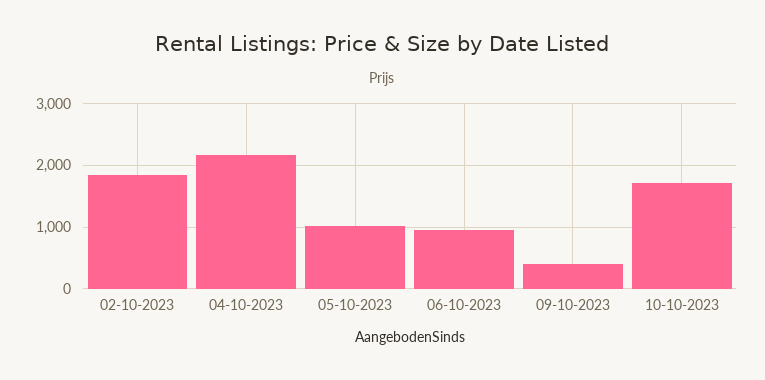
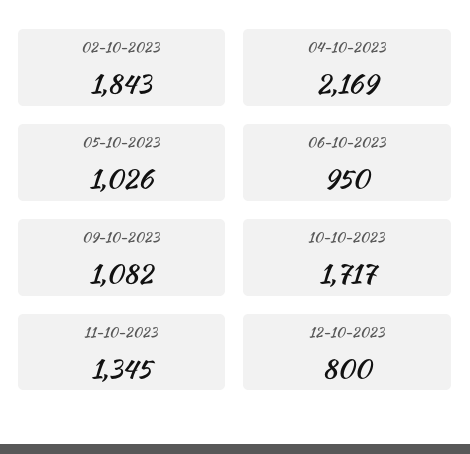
09-10-2023: 400 -> 1082
11-10-2023: none -> 1345
12-10-2023: none -> 800

